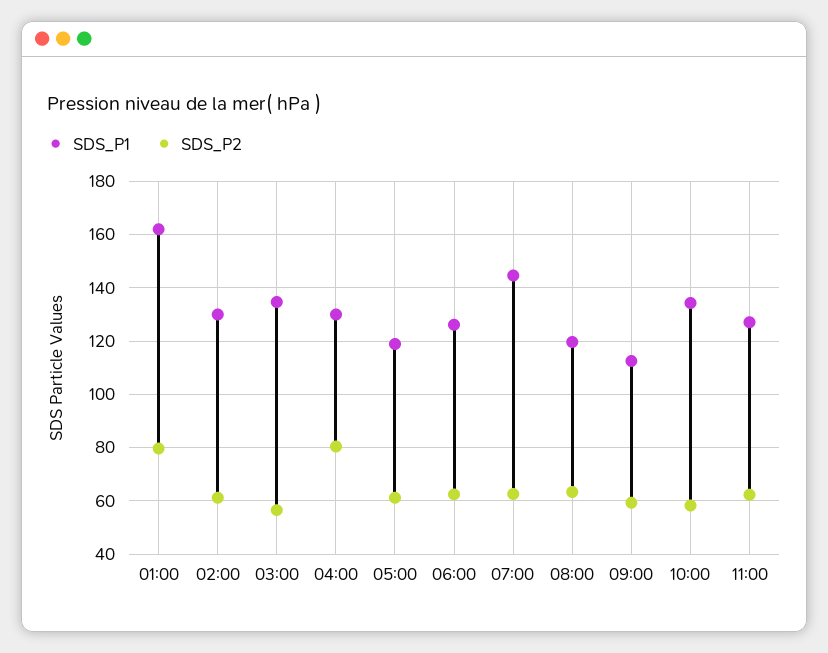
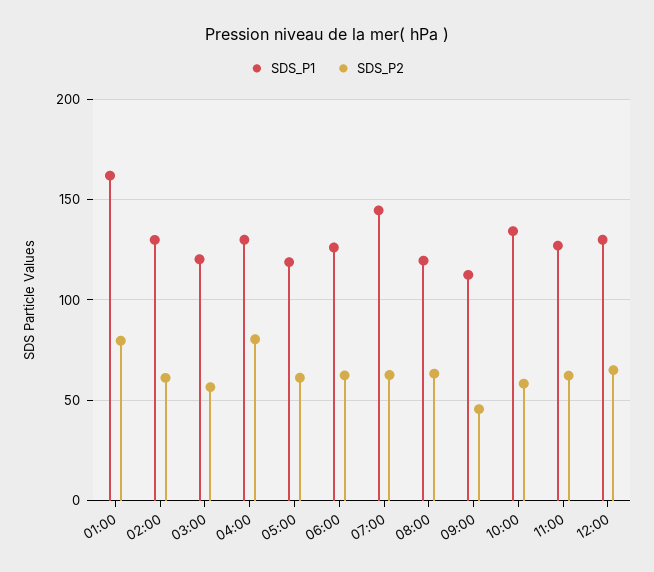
SDS_P1, 03:00: 135 -> 120
SDS_P2, 09:00: 60 -> 45
SDS_P1, 12:00: none -> 130
SDS_P2, 12:00: none -> 65

